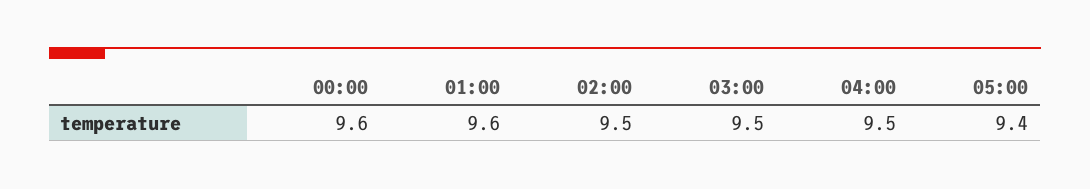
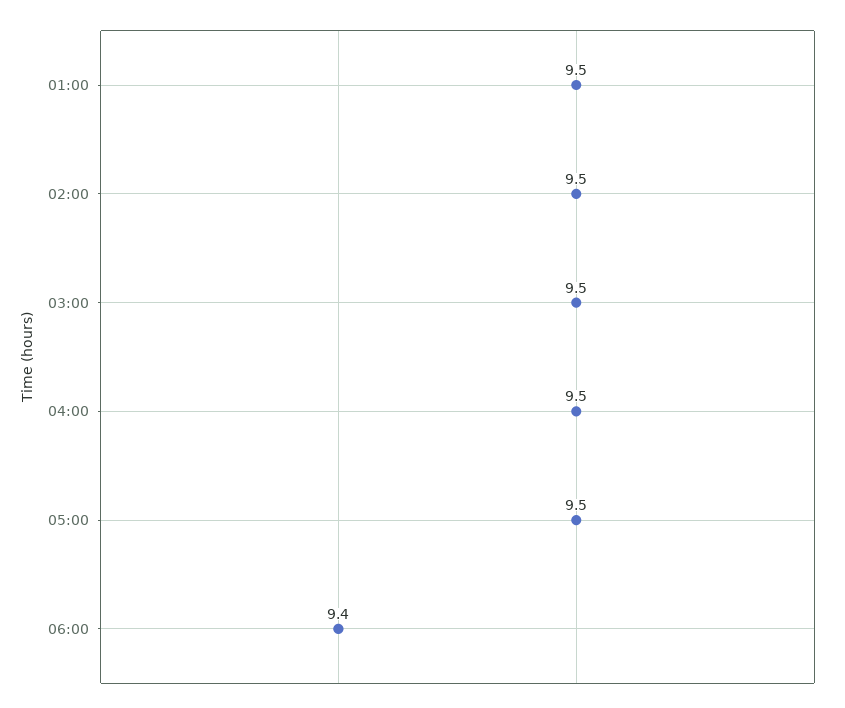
00:00: 9.6 -> none
01:00: 9.6 -> 9.5
05:00: 9.4 -> 9.5
06:00: none -> 9.4

